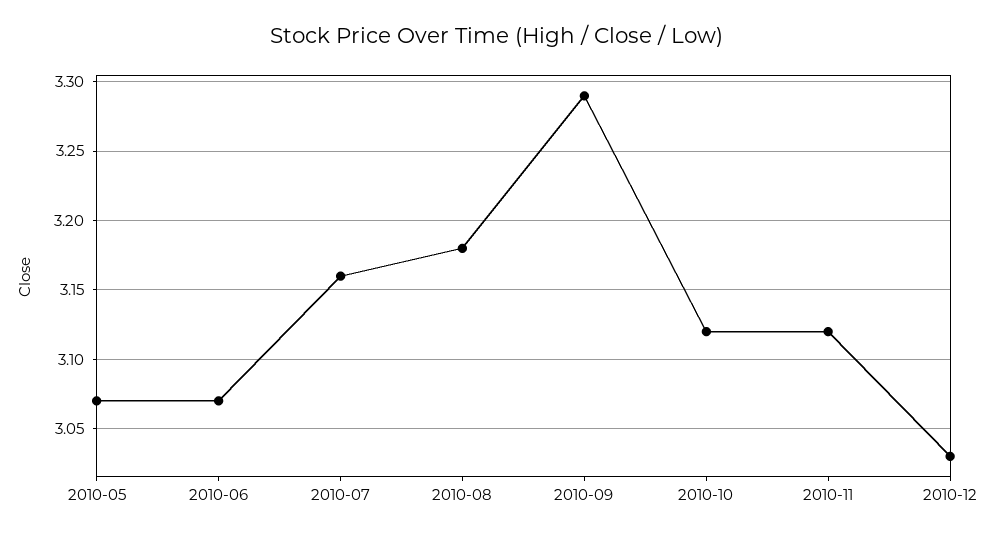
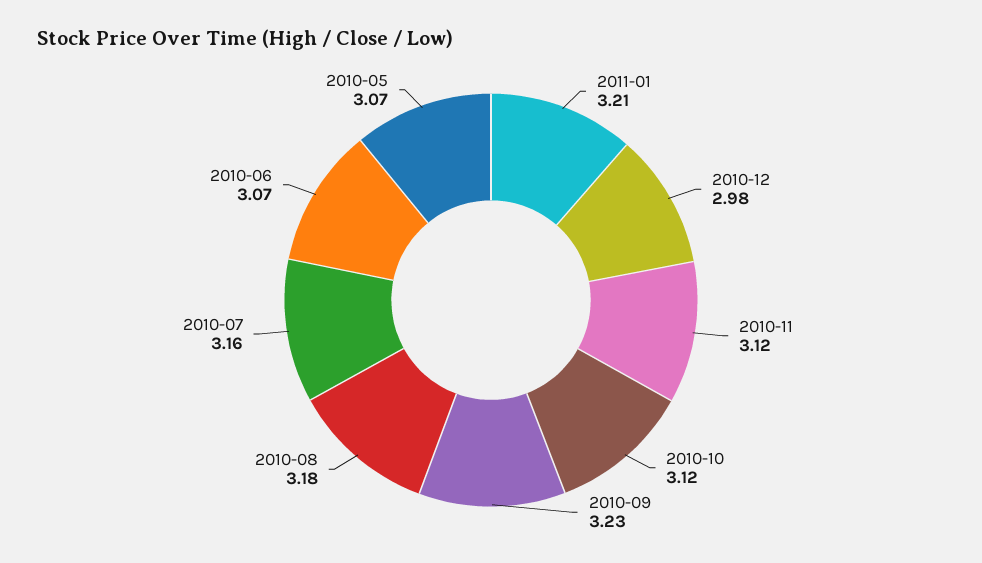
2010-09: 3.29 -> 3.23
2010-12: 3.03 -> 2.98
2011-01: none -> 3.21

